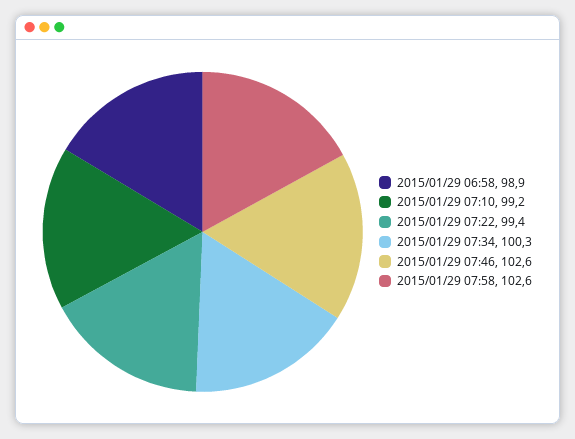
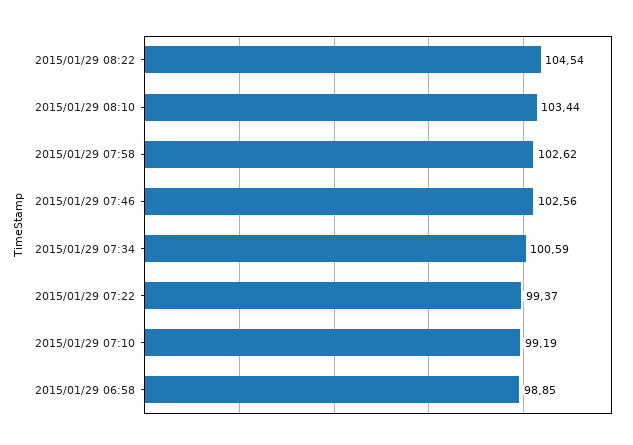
2015/01/29 07:34: 100.3 -> 100.59
2015/01/29 08:22: none -> 104.54
2015/01/29 08:10: none -> 103.44

